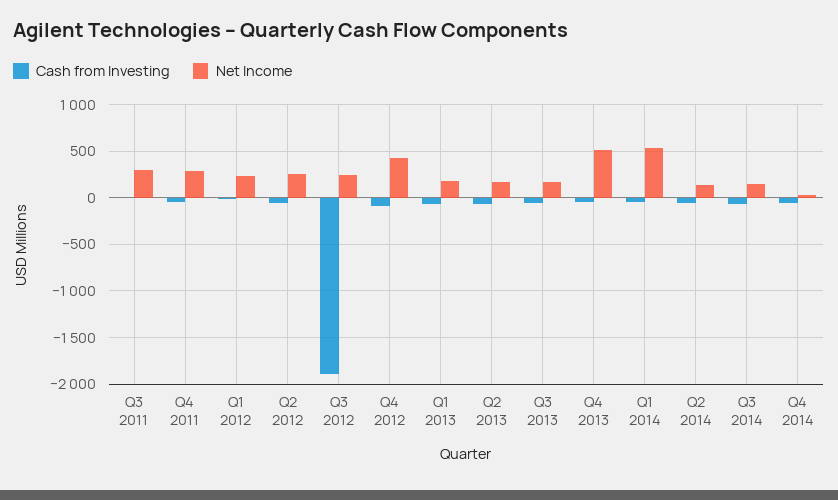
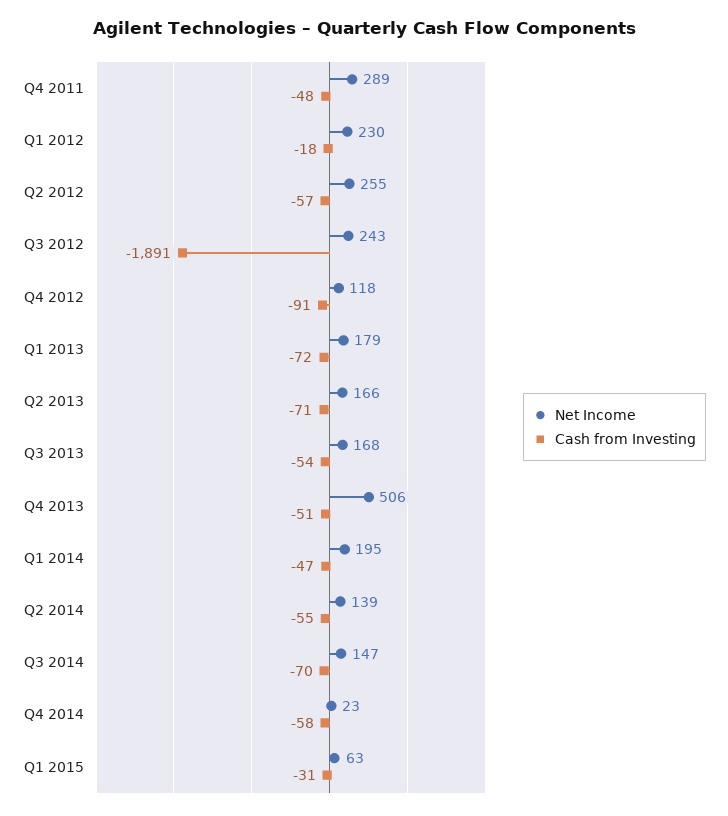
Cash from Investing, Q3 2011: 0 -> none
Net Income, Q3 2011: 300 -> none
Net Income, Q4 2012: 400 -> 118
Net Income, Q1 2014: 500 -> 195
Net Income, Q1 2015: none -> 63
Cash from Investing, Q1 2015: none -> -31

